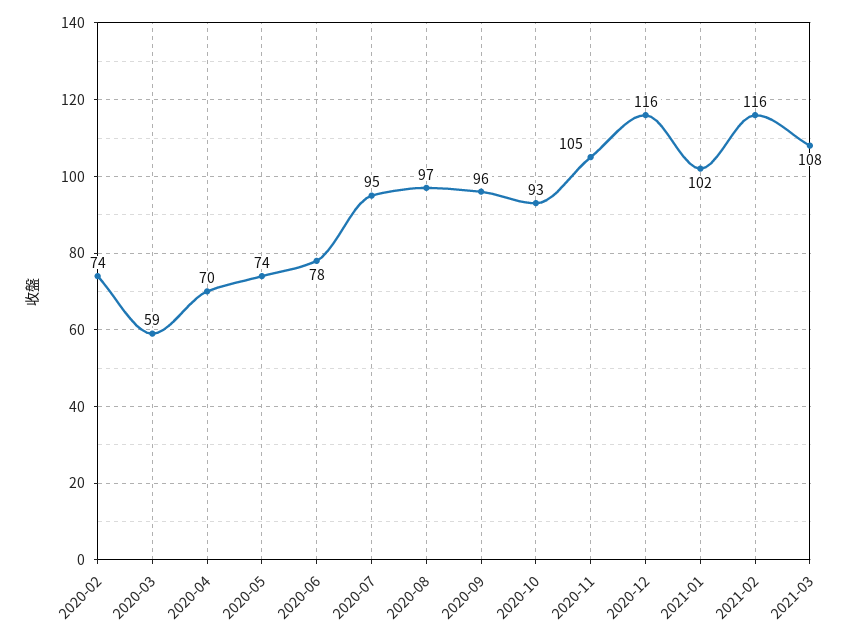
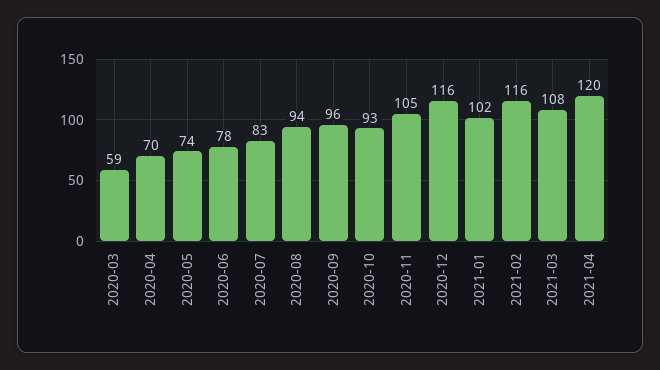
2020-02: 74 -> none
2020-07: 95 -> 83
2020-08: 97 -> 94
2021-04: none -> 120

